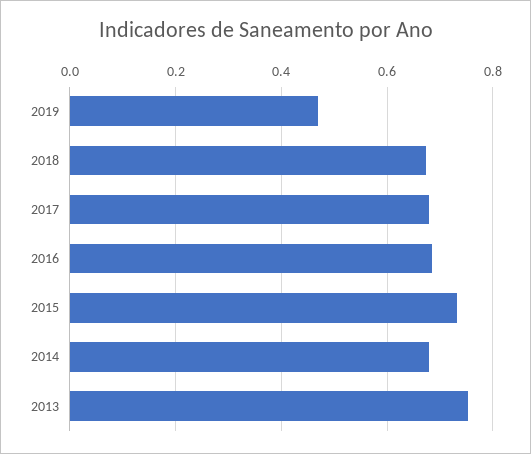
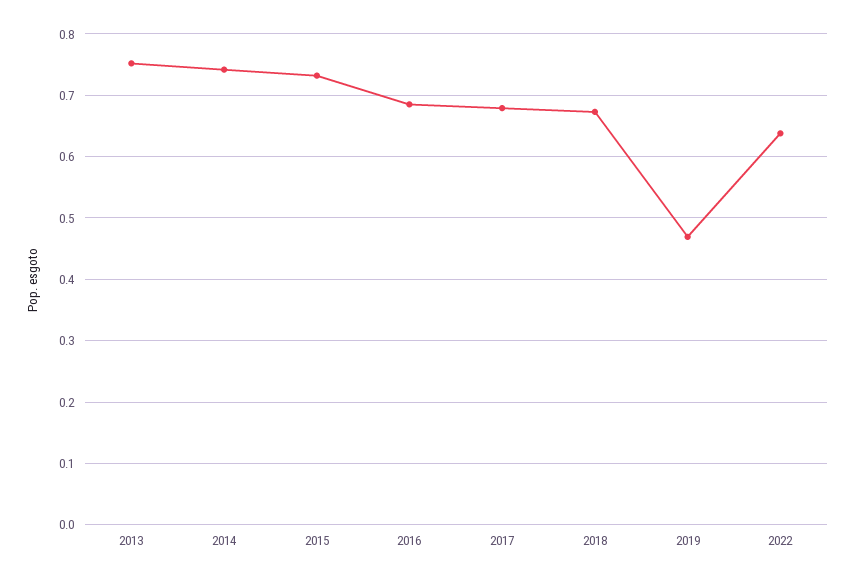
2014: 0.68 -> 0.74
2022: none -> 0.64

